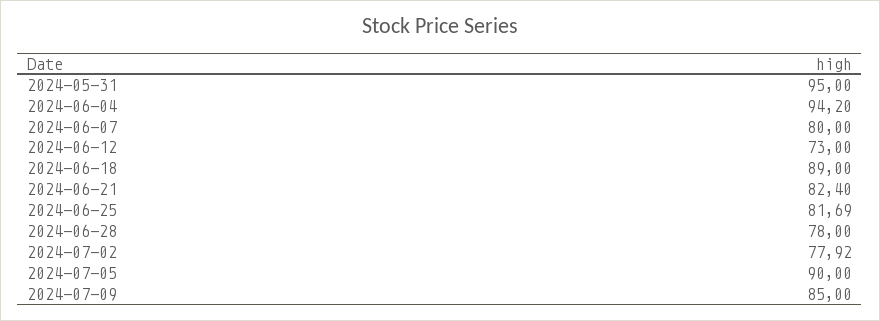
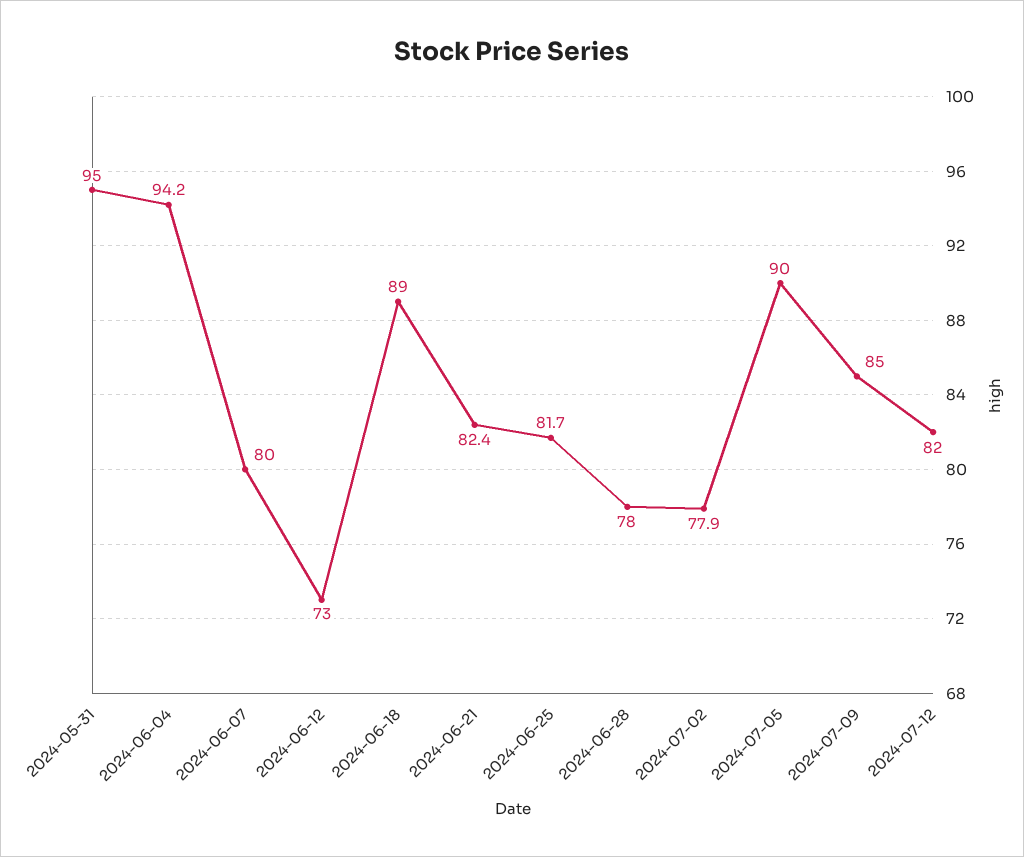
2024-07-12: none -> 82

